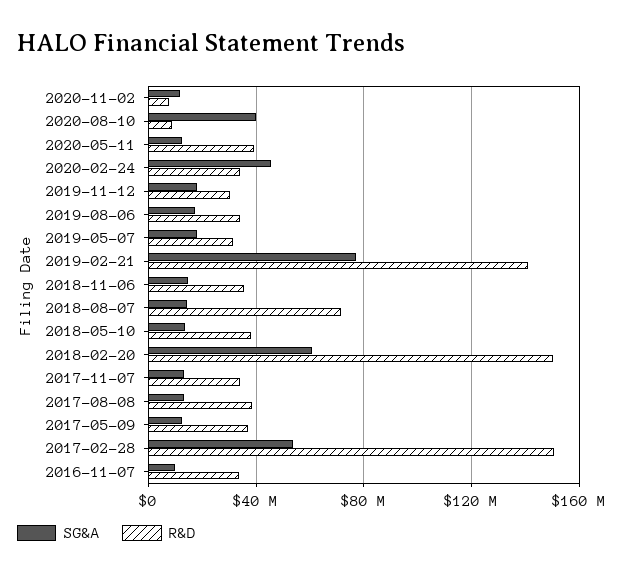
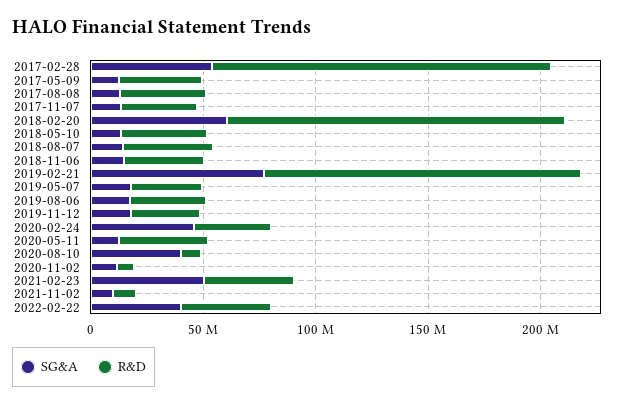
R&D, 2018-08-07: 70000000 -> 40000000
SG&A, 2016-11-07: 10000000 -> none
R&D, 2016-11-07: 35000000 -> none
SG&A, 2021-02-23: none -> 50000000
R&D, 2021-02-23: none -> 40000000
SG&A, 2021-11-02: none -> 10000000
R&D, 2021-11-02: none -> 10000000
SG&A, 2022-02-22: none -> 40000000
R&D, 2022-02-22: none -> 40000000

